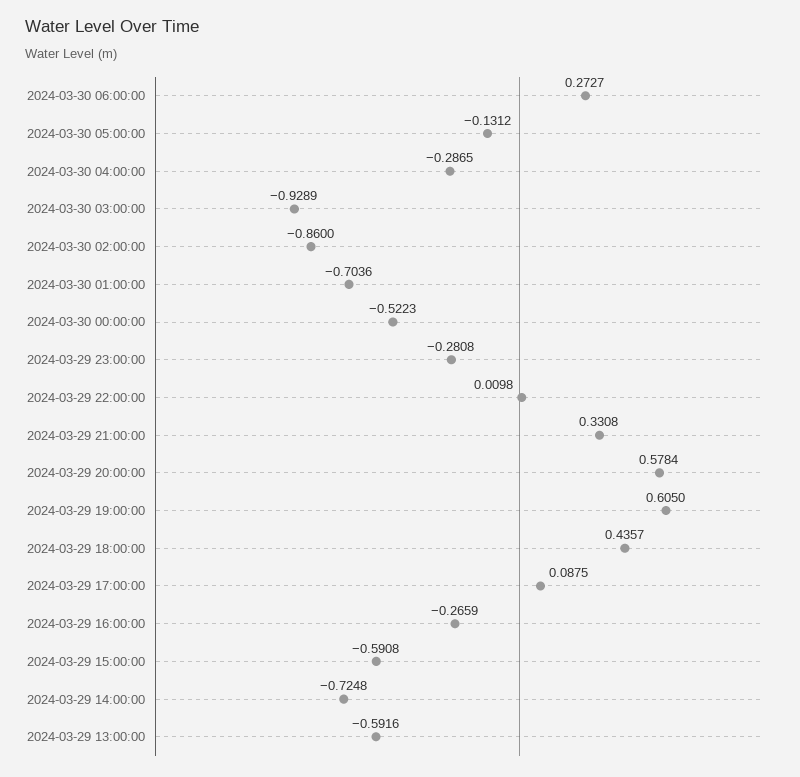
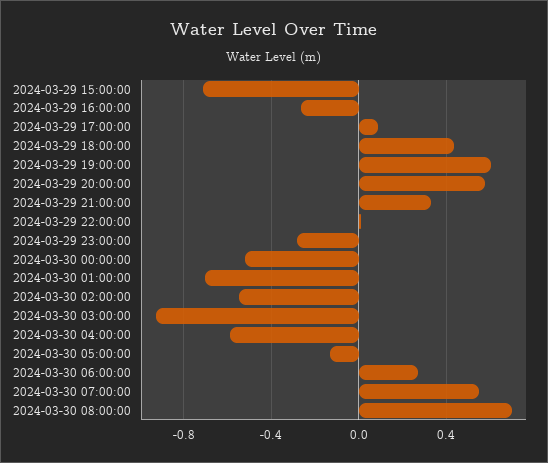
2024-03-30 04:00:00: -0.2865 -> -0.6
2024-03-30 02:00:00: -0.86 -> -0.55
2024-03-29 15:00:00: -0.5908 -> -0.7
2024-03-29 14:00:00: -0.7248 -> none
2024-03-29 13:00:00: -0.5916 -> none
2024-03-30 07:00:00: none -> 0.55
2024-03-30 08:00:00: none -> 0.7

